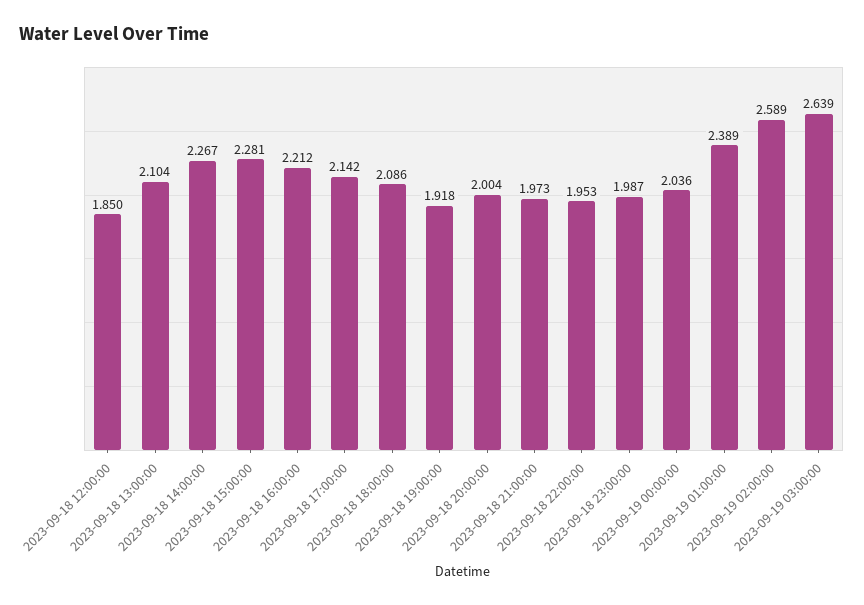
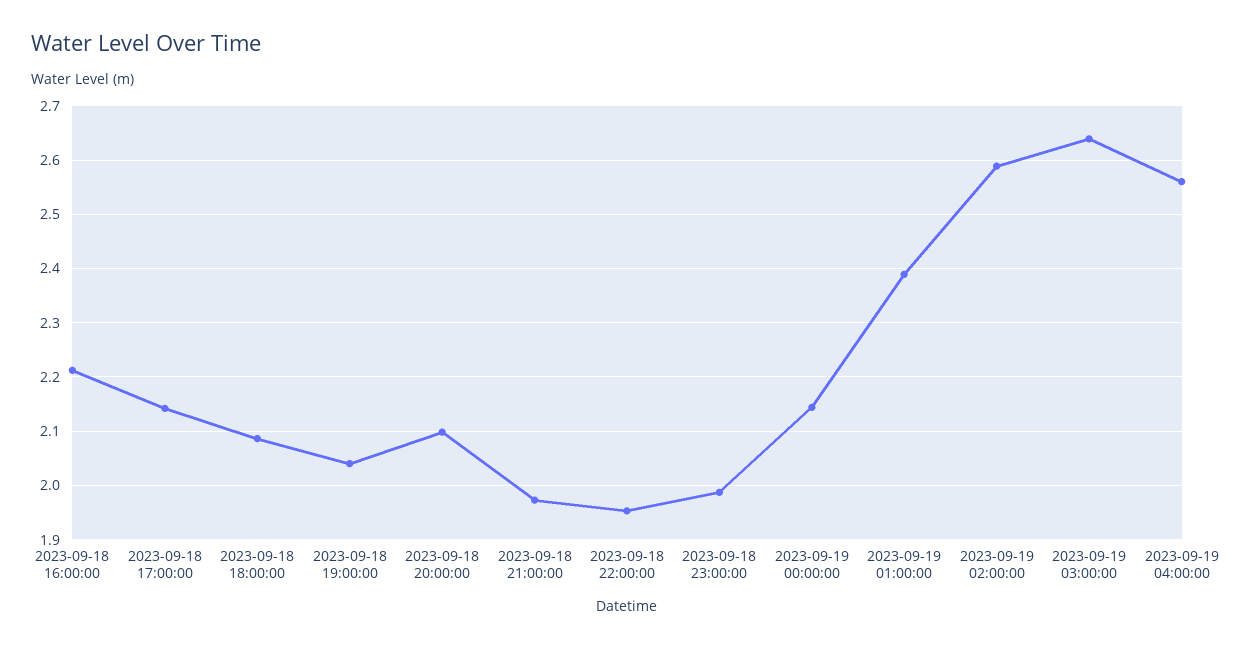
2023-09-18 12:00:00: 1.85 -> none
2023-09-18 13:00:00: 2.104 -> none
2023-09-18 14:00:00: 2.267 -> none
2023-09-18 15:00:00: 2.281 -> none
2023-09-18 19:00:00: 1.918 -> 2.04
2023-09-18 20:00:00: 2.004 -> 2.1
2023-09-19 00:00:00: 2.036 -> 2.14
2023-09-19 04:00:00: none -> 2.56

